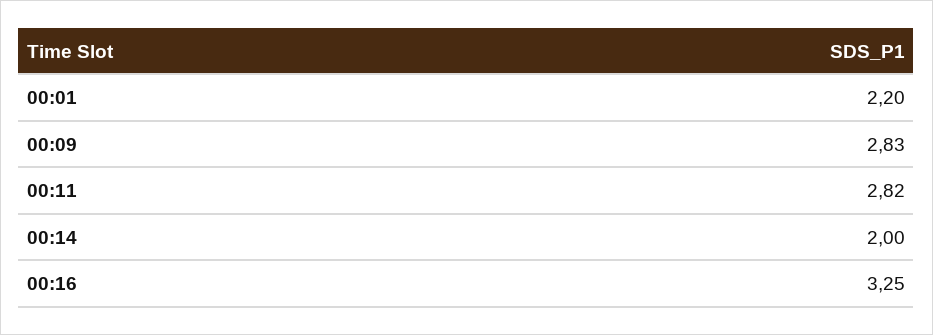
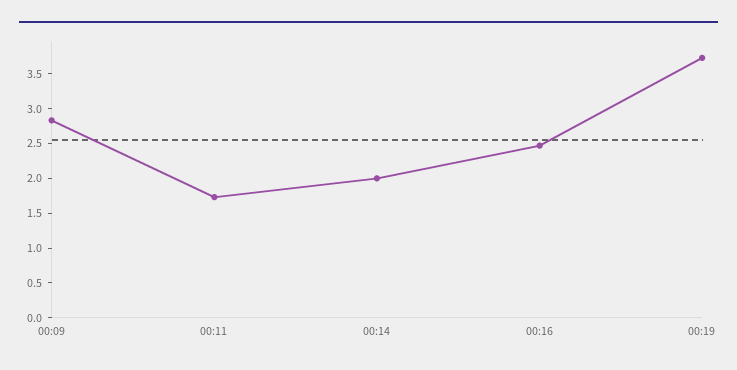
00:01: 2.2 -> none
00:11: 2.82 -> 1.75
00:16: 3.25 -> 2.5
00:19: none -> 3.75

